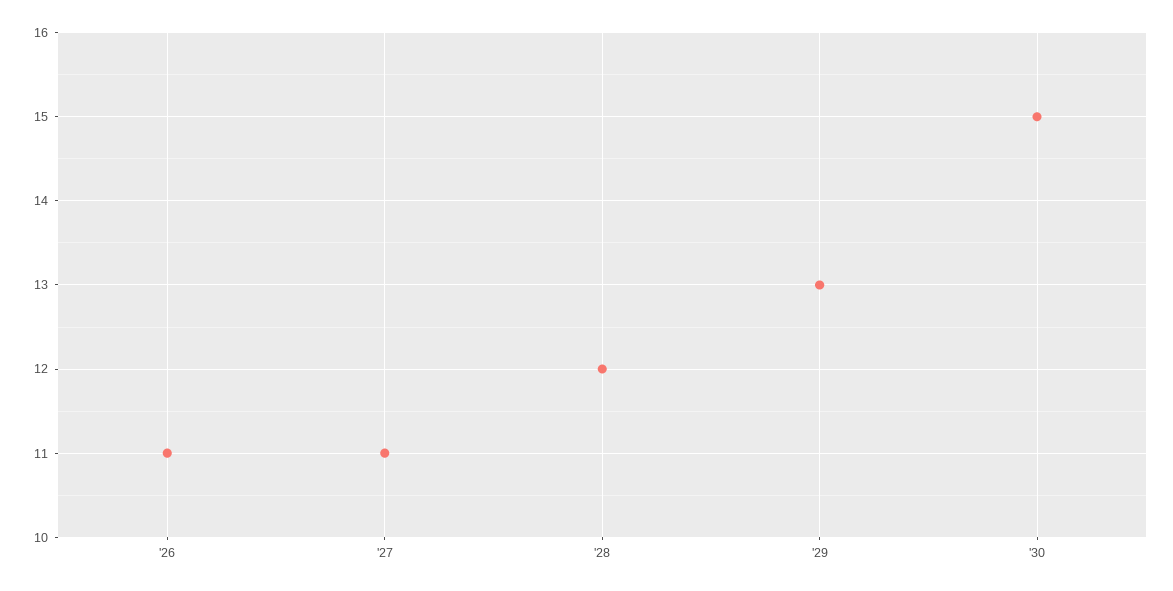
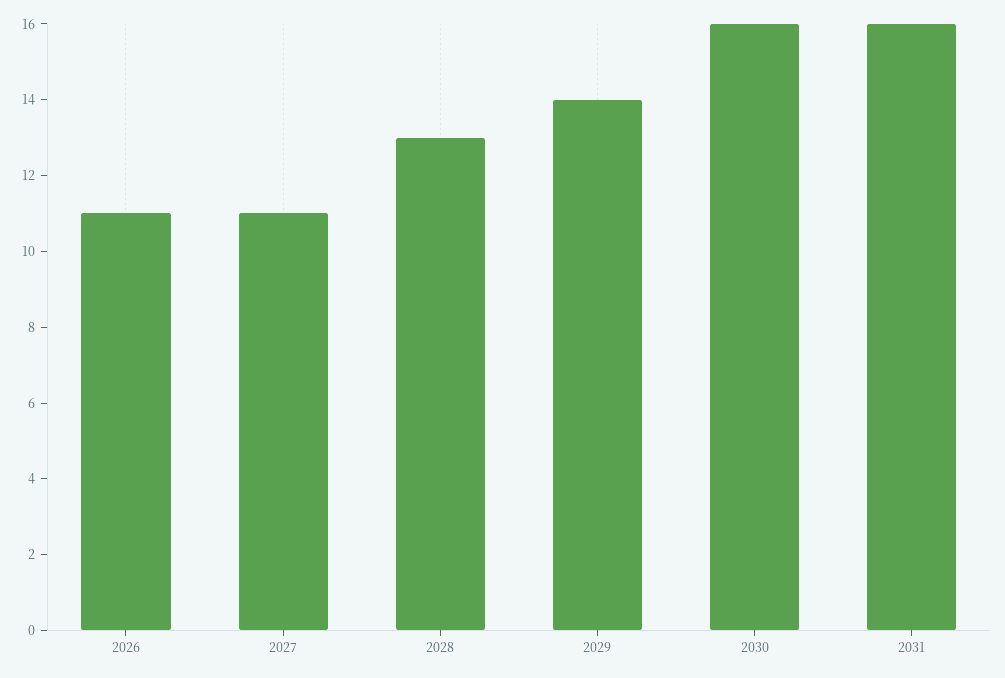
'28: 12 -> 13
'29: 13 -> 14
'30: 15 -> 16
2031: none -> 16

